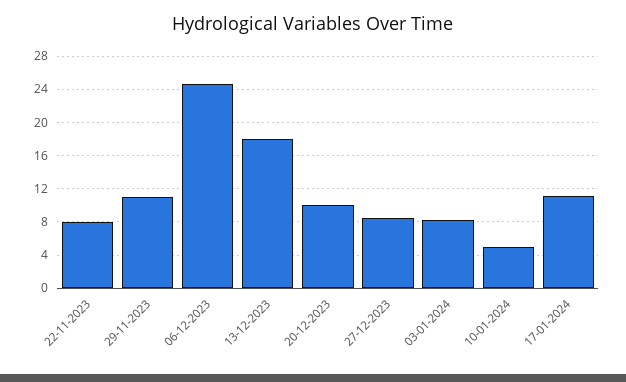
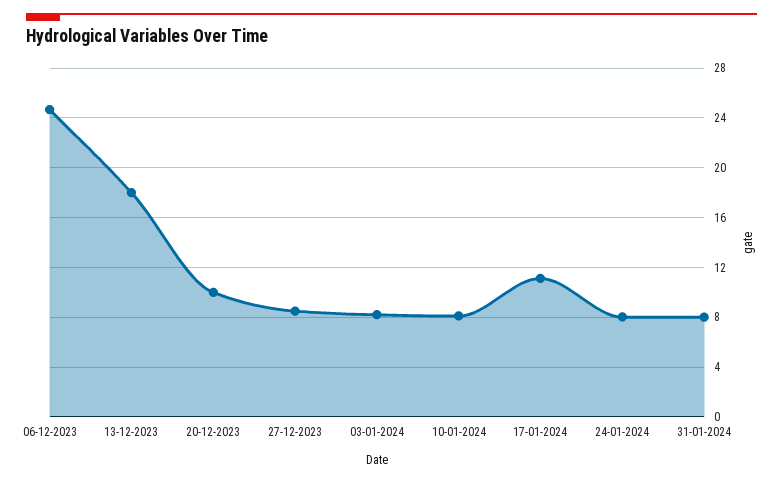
22-11-2023: 8 -> none
29-11-2023: 11 -> none
10-01-2024: 5 -> 8
24-01-2024: none -> 8
31-01-2024: none -> 8

